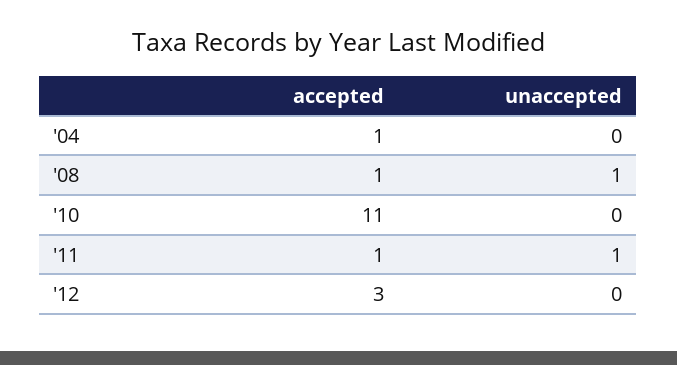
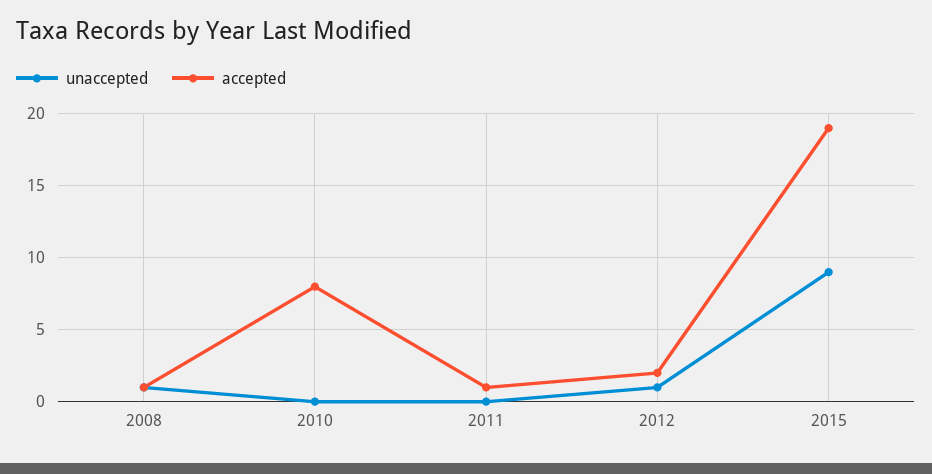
accepted, '04: 1 -> none
unaccepted, '04: 0 -> none
accepted, '10: 11 -> 8
unaccepted, '11: 1 -> 0
accepted, '12: 3 -> 2
unaccepted, '12: 0 -> 1
unaccepted, 2015: none -> 9
accepted, 2015: none -> 19

